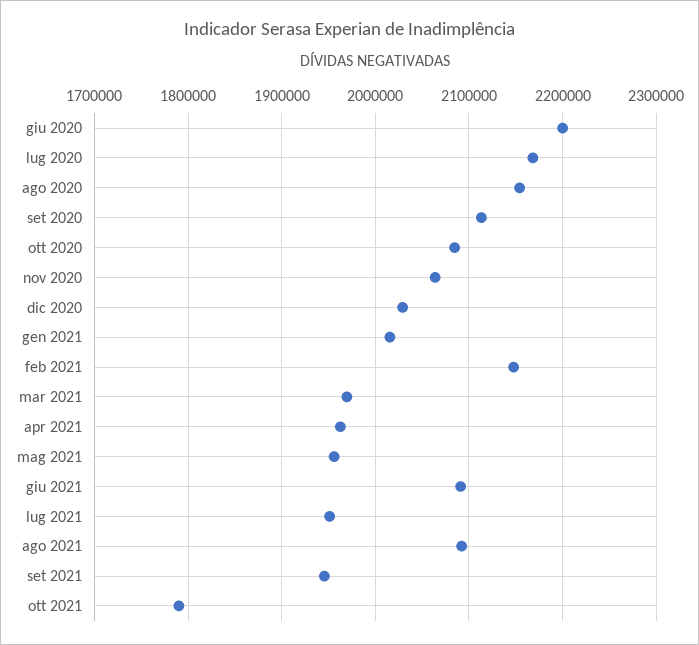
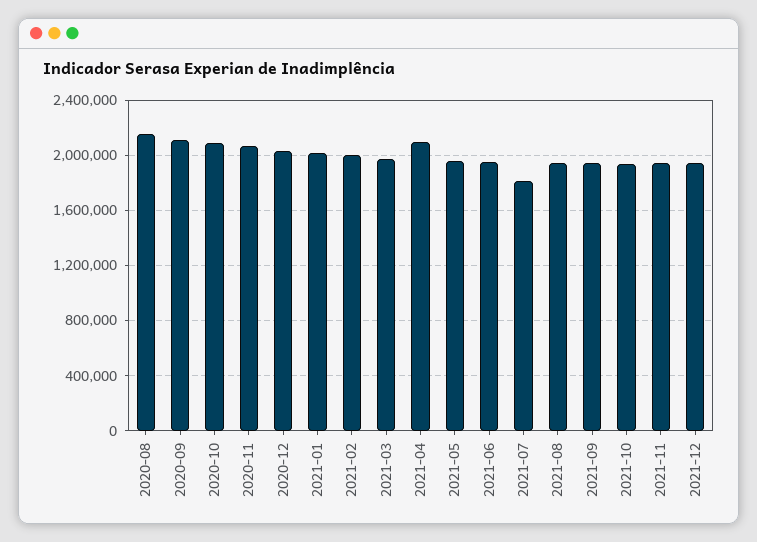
giu 2020: 2200000 -> none
lug 2020: 2170000 -> none
feb 2021: 2150000 -> 2000000
apr 2021: 1960000 -> 2100000
giu 2021: 2090000 -> 1950000
lug 2021: 1950000 -> 1800000
ago 2021: 2090000 -> 1950000
ott 2021: 1790000 -> 1950000
2021-11: none -> 1950000
2021-12: none -> 1950000

